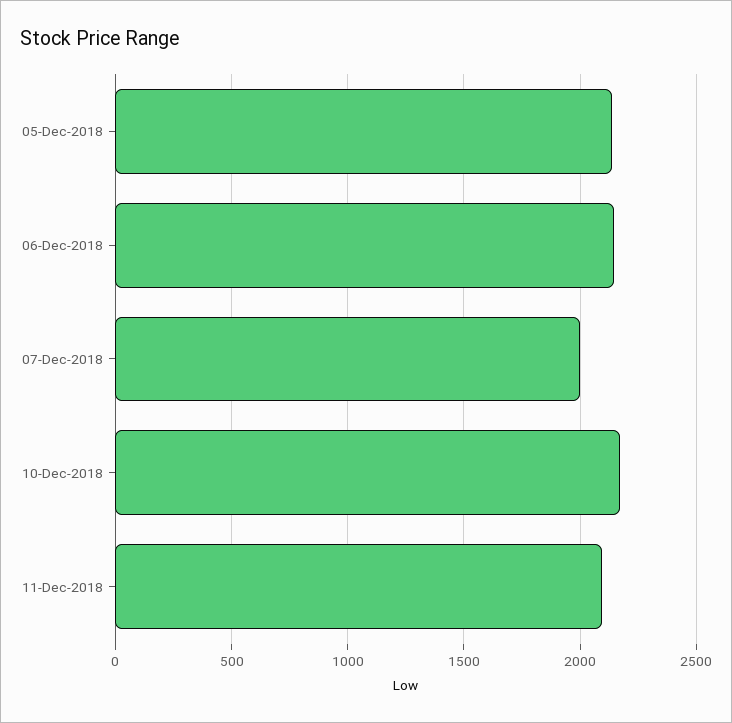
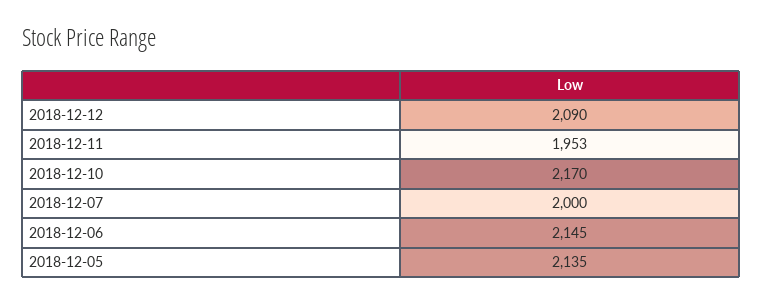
11-Dec-2018: 2100 -> 1953
2018-12-12: none -> 2090

